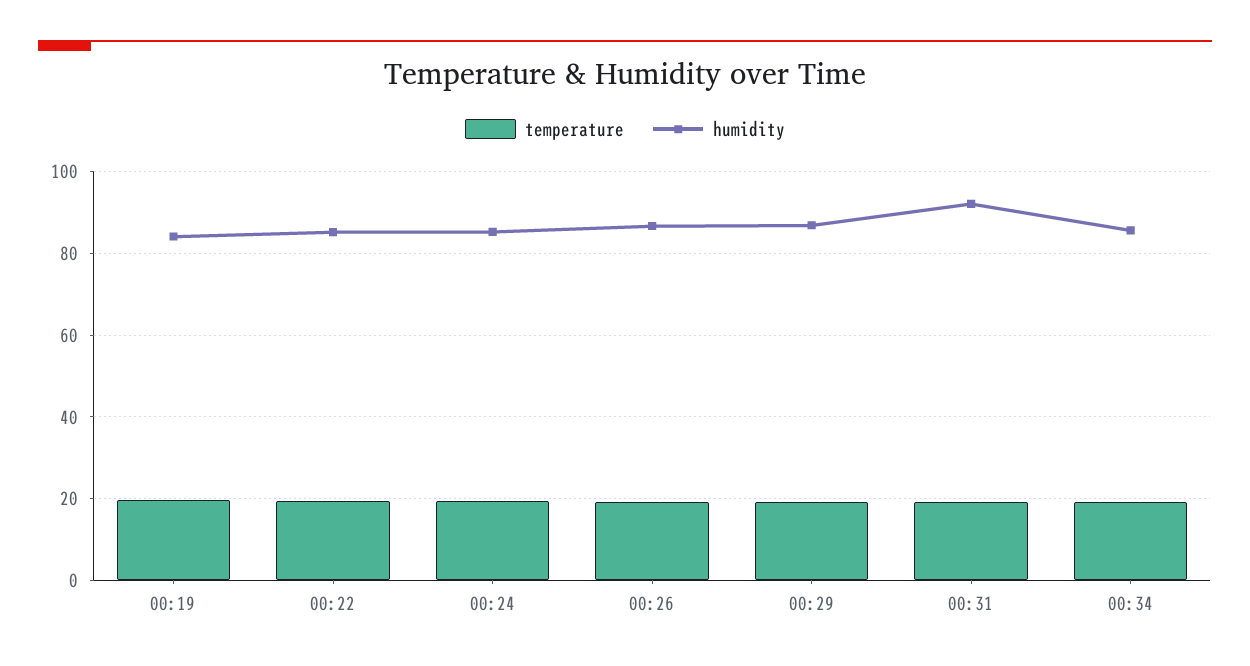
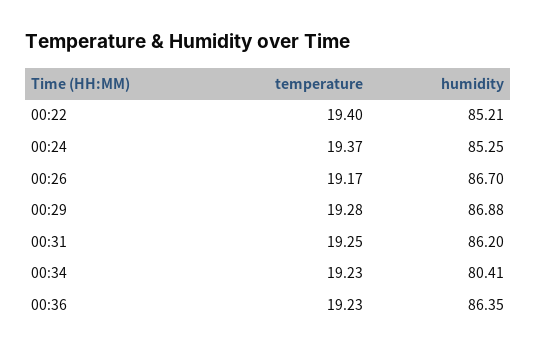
temperature, 00:19: 20 -> none
humidity, 00:19: 84 -> none
humidity, 00:31: 92 -> 86.2
humidity, 00:34: 86 -> 80.41
temperature, 00:36: none -> 19.23
humidity, 00:36: none -> 86.35

